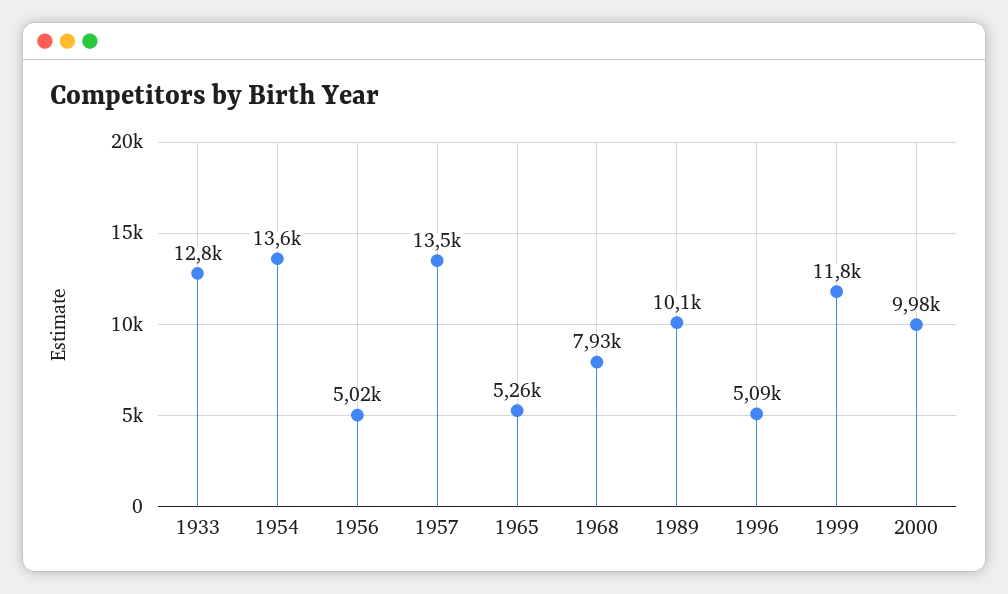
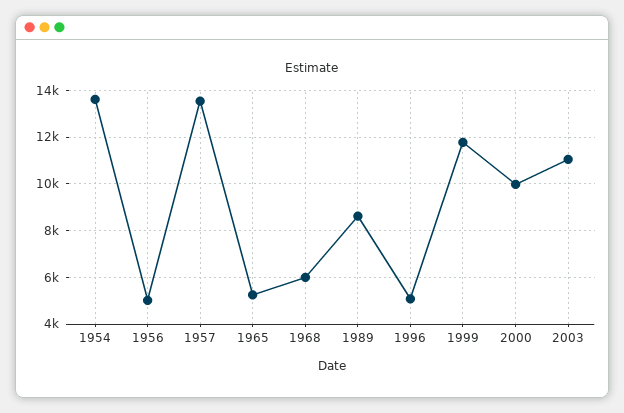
1933: 12800 -> none
1968: 7930 -> 6000
1989: 10100 -> 8500
2003: none -> 11000

